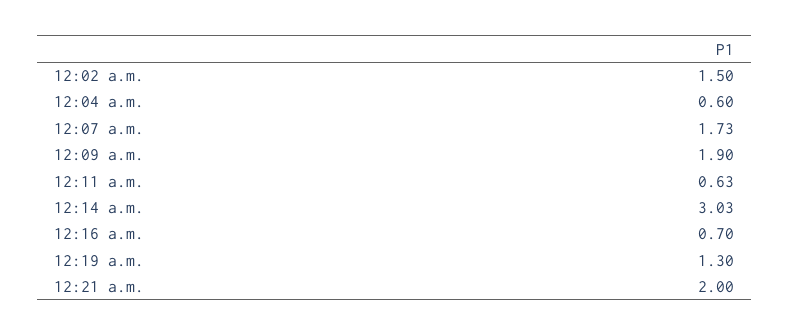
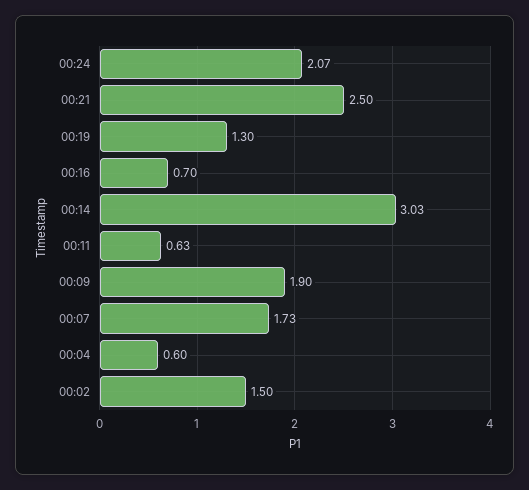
12:21 a.m.: 2 -> 2.5
00:24: none -> 2.07

